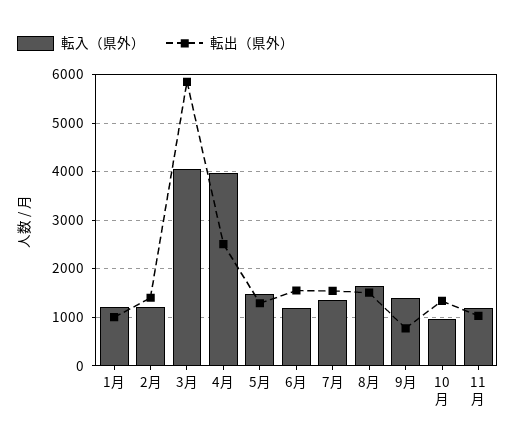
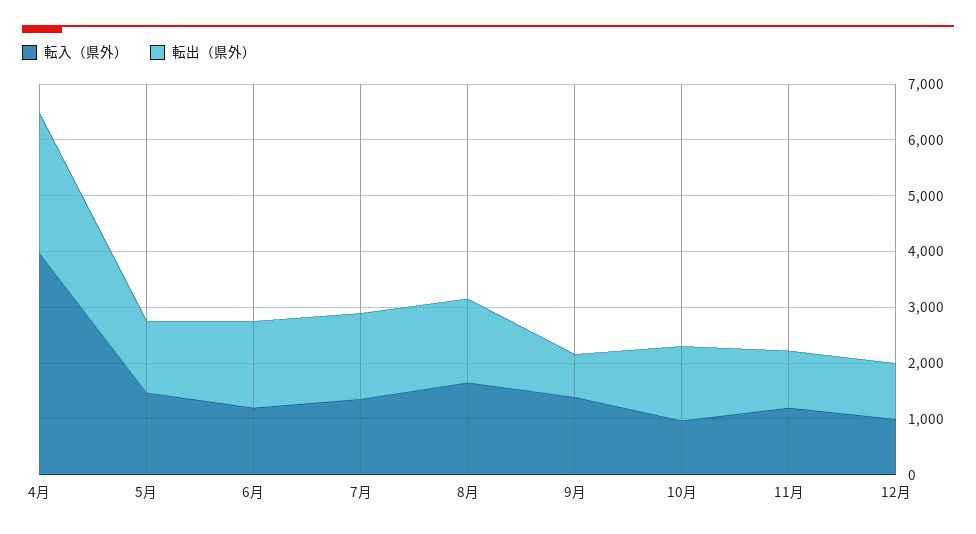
転入（県外）, 1月: 1200 -> none
転出（県外）, 1月: 1000 -> none
転入（県外）, 2月: 1200 -> none
転出（県外）, 2月: 1400 -> none
転入（県外）, 3月: 4000 -> none
転出（県外）, 3月: 5800 -> none
転入（県外）, 12月: none -> 1000
転出（県外）, 12月: none -> 1000

